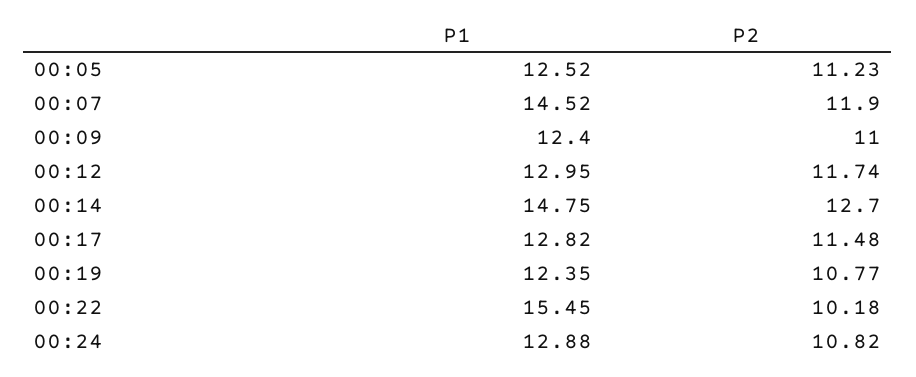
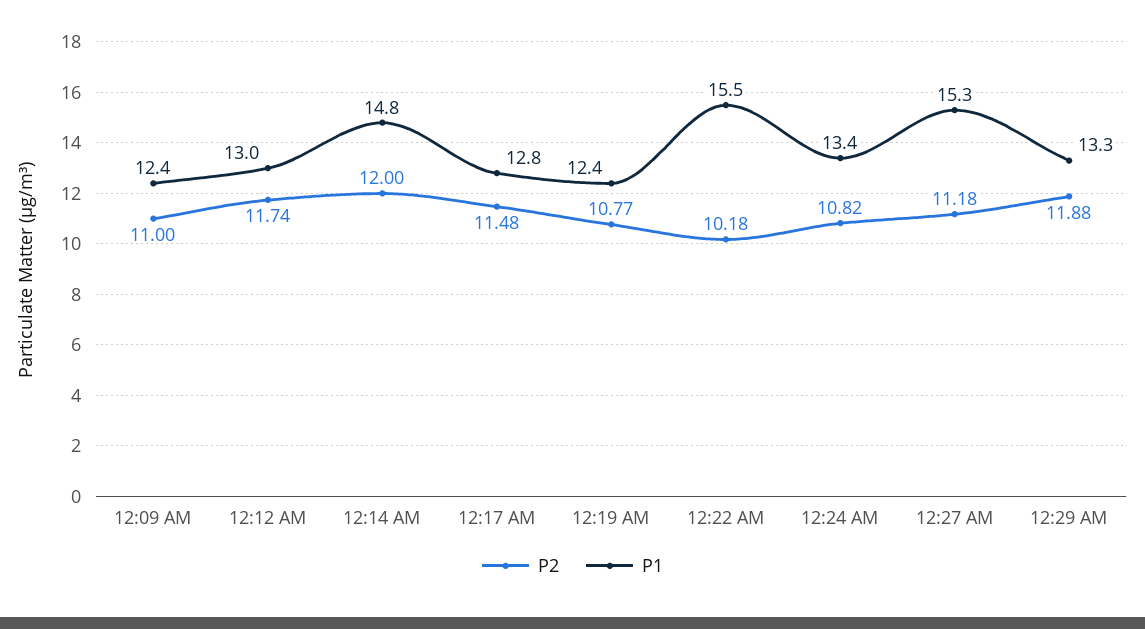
P1, 00:05: 12.52 -> none
P2, 00:05: 11.23 -> none
P1, 00:07: 14.52 -> none
P2, 00:07: 11.9 -> none
P2, 00:14: 12.7 -> 12
P1, 00:24: 12.88 -> 13.4
P2, 12:27 AM: none -> 11.18
P1, 12:27 AM: none -> 15.3
P2, 12:29 AM: none -> 11.88
P1, 12:29 AM: none -> 13.3

